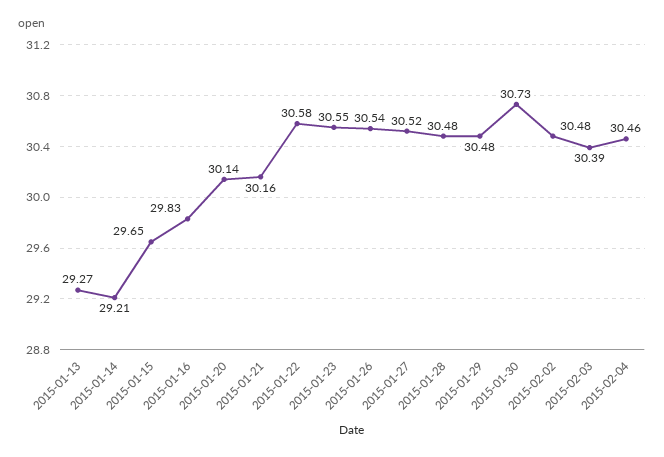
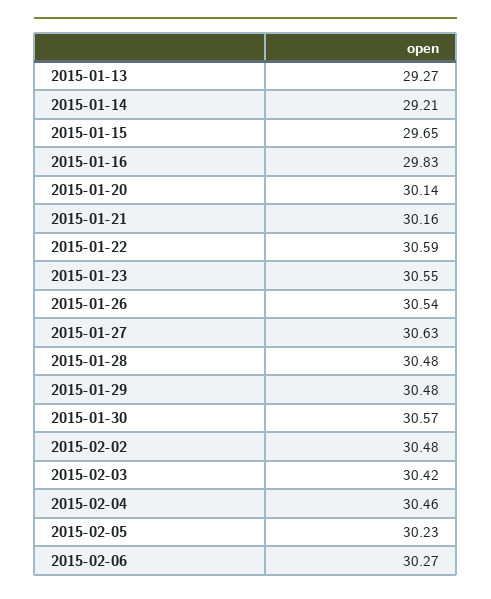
2015-01-22: 30.58 -> 30.59
2015-01-27: 30.52 -> 30.63
2015-01-30: 30.73 -> 30.57
2015-02-03: 30.39 -> 30.42
2015-02-05: none -> 30.23
2015-02-06: none -> 30.27

